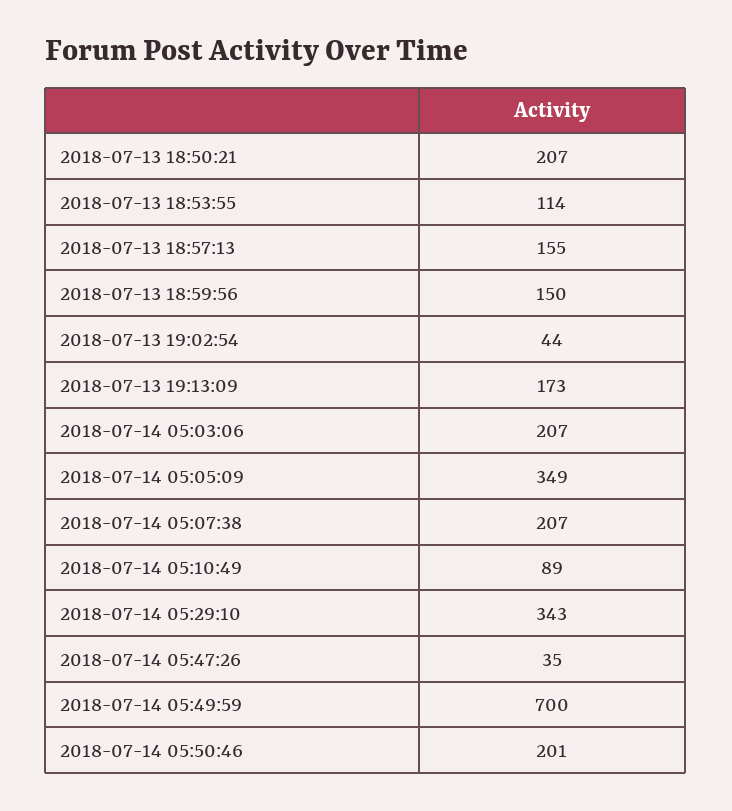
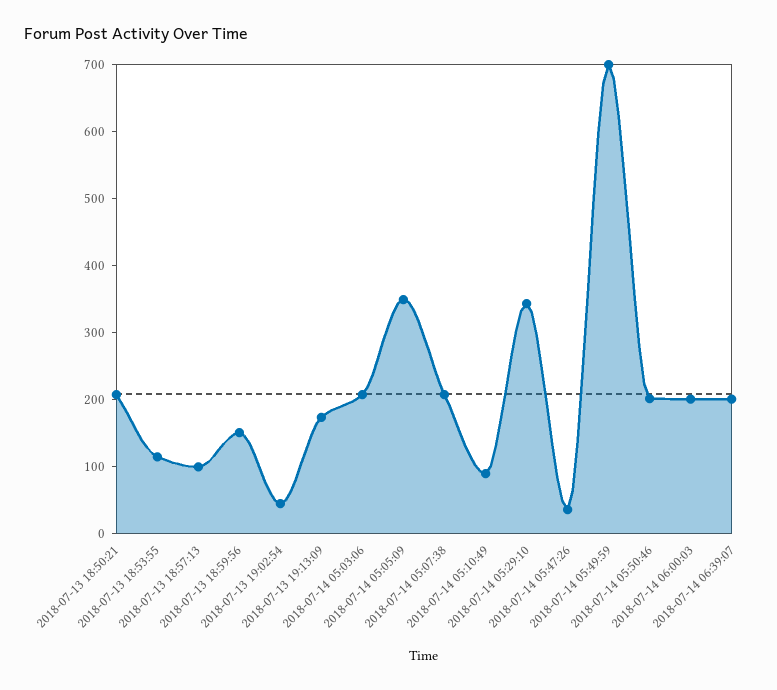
2018-07-13 18:57:13: 155 -> 100
2018-07-14 06:00:03: none -> 200
2018-07-14 06:39:07: none -> 200

